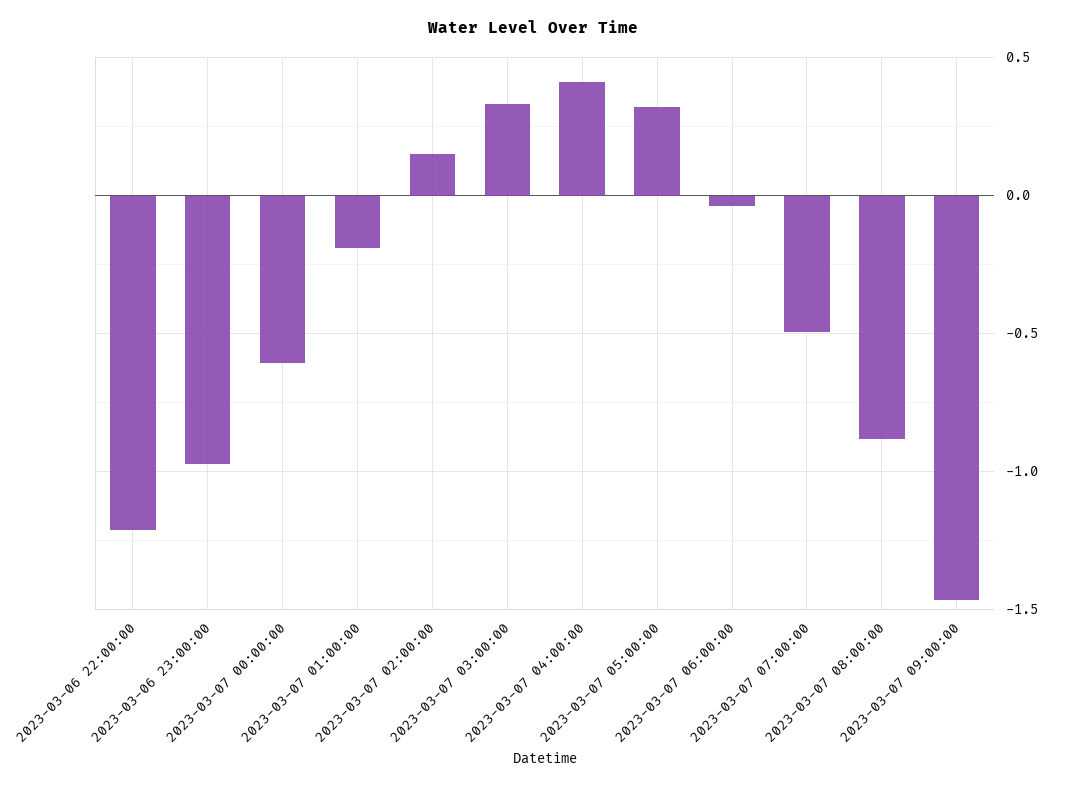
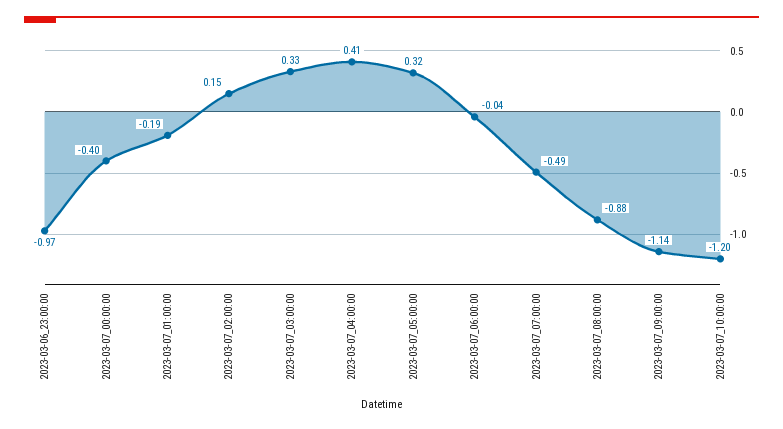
2023-03-06 22:00:00: -1.2 -> none
2023-03-07 00:00:00: -0.6 -> -0.4
2023-03-07 09:00:00: -1.45 -> -1.14
2023-03-07_10:00:00: none -> -1.2

